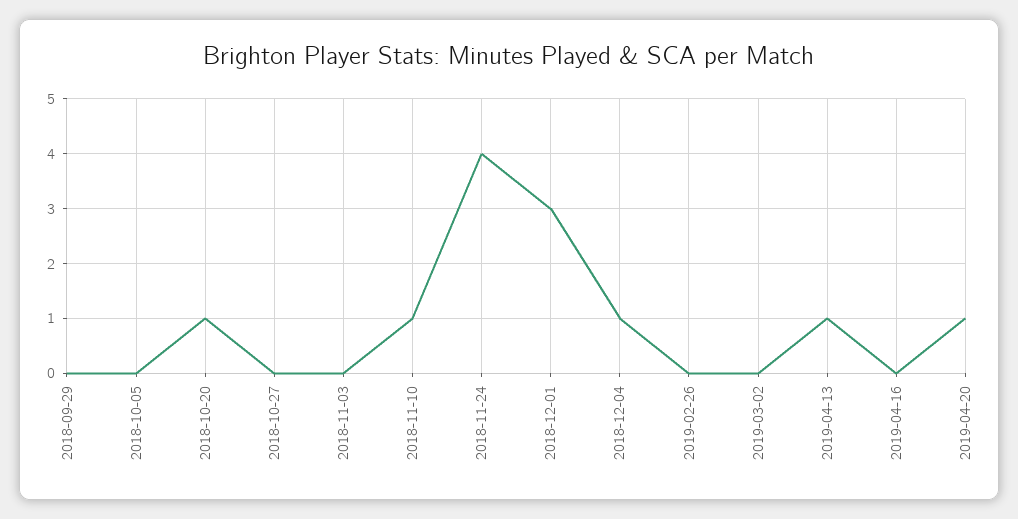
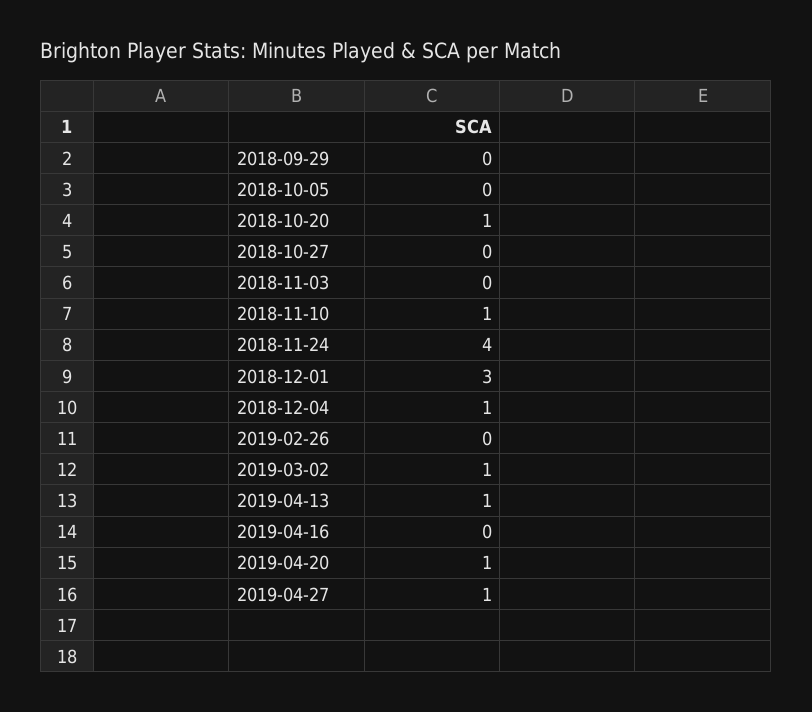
2019-03-02: 0 -> 1
2019-04-27: none -> 1

